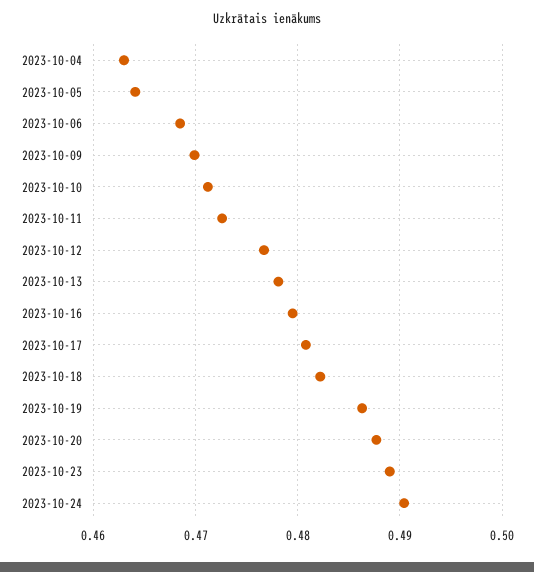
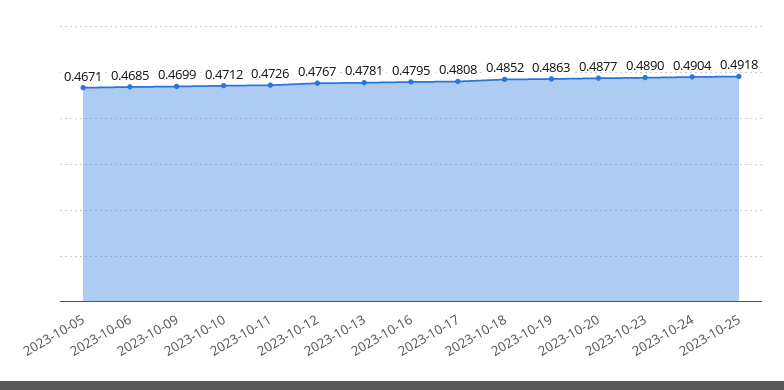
2023-10-04: 0.463 -> none
2023-10-05: 0.464 -> 0.4671
2023-10-18: 0.482 -> 0.4852
2023-10-25: none -> 0.4918

